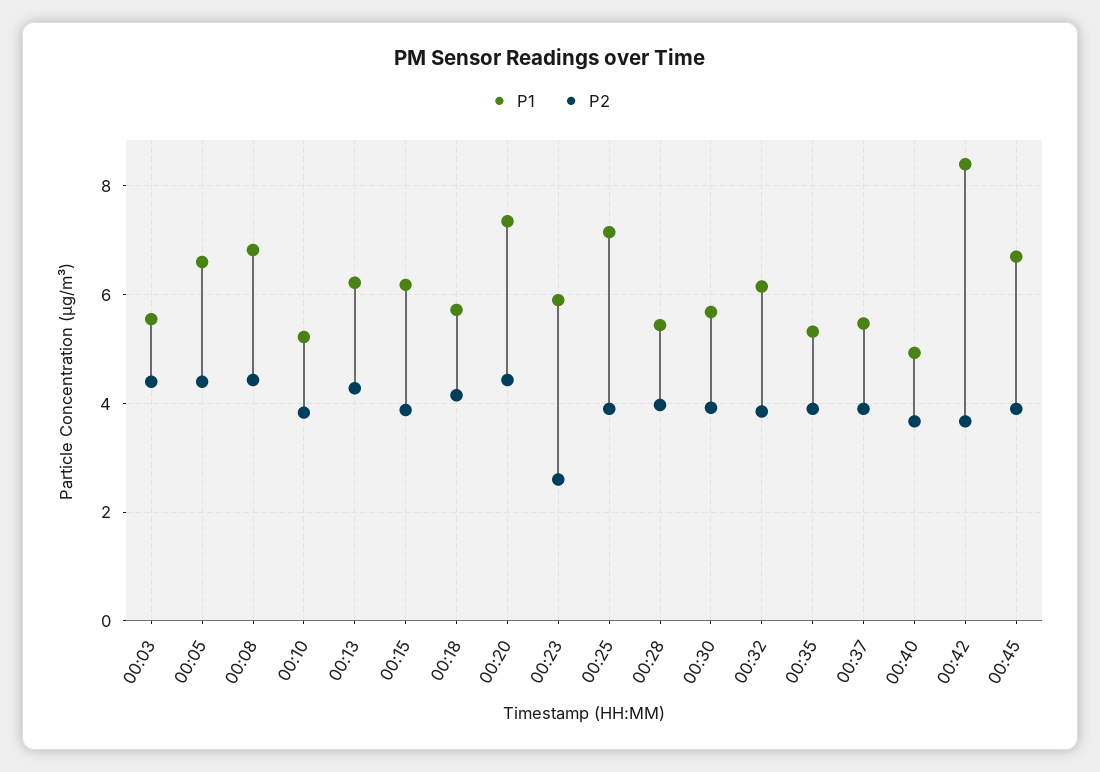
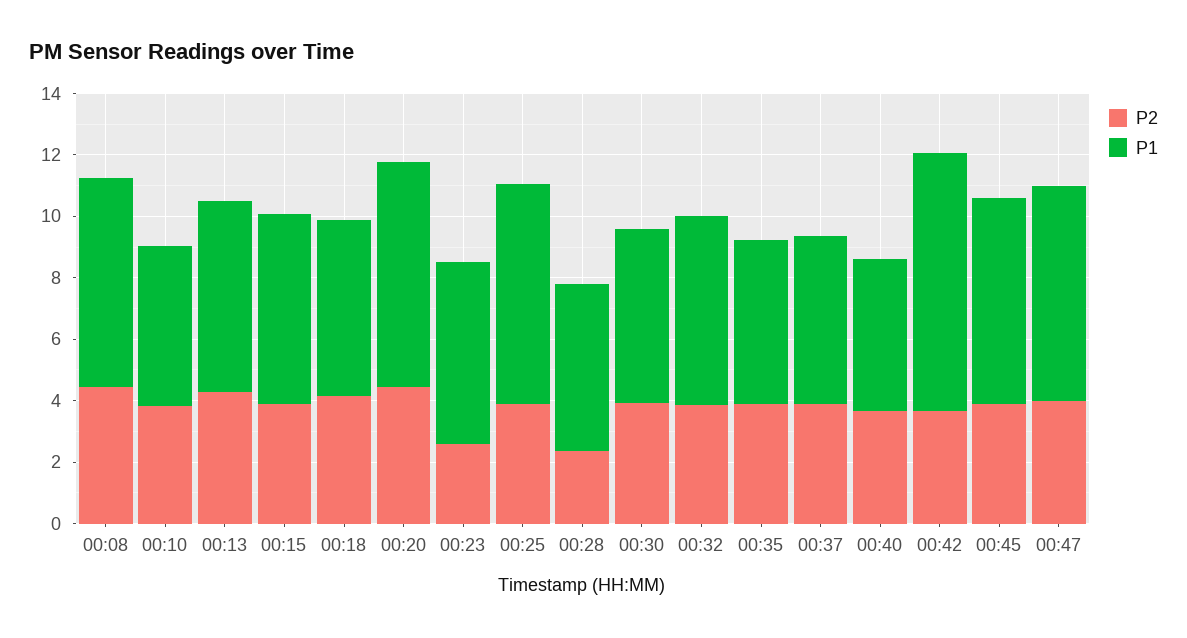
P1, 00:03: 5.6 -> none
P2, 00:03: 4.4 -> none
P1, 00:05: 6.6 -> none
P2, 00:05: 4.4 -> none
P2, 00:28: 4 -> 2.5
P2, 00:47: none -> 4
P1, 00:47: none -> 7

